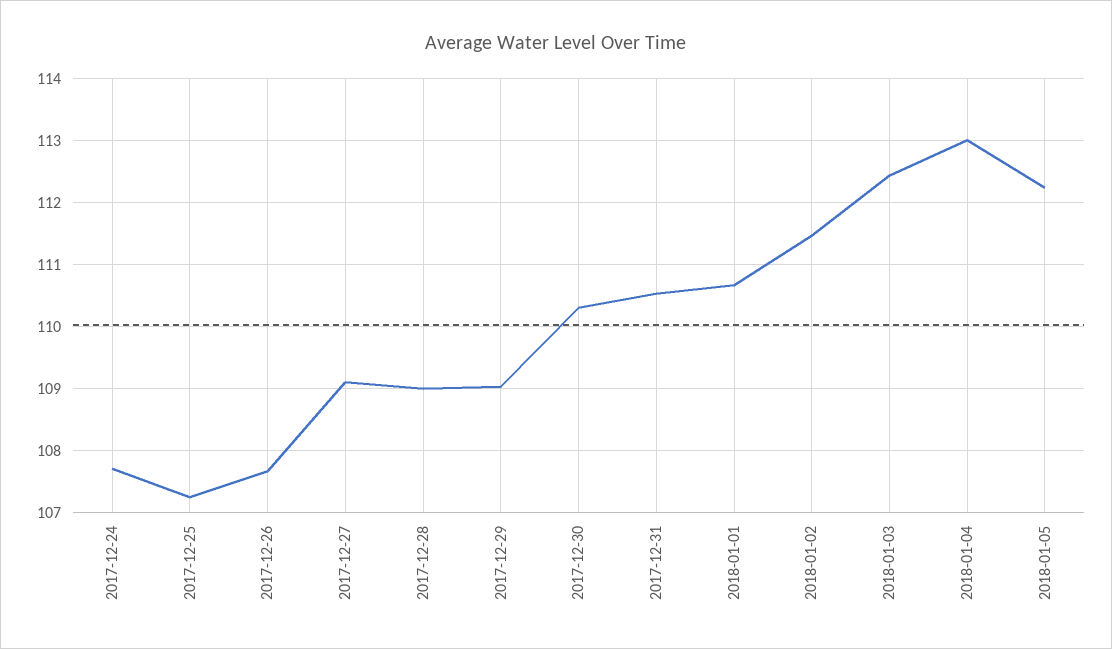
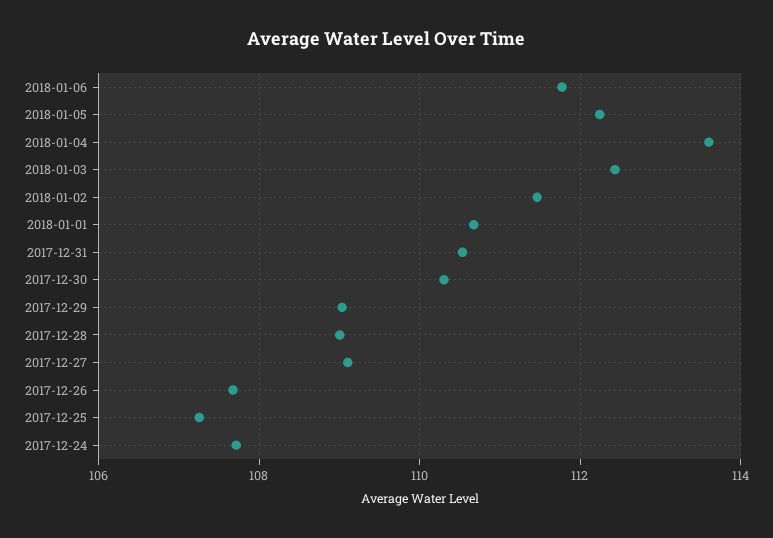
2018-01-04: 113 -> 113.6
2018-01-06: none -> 111.8

